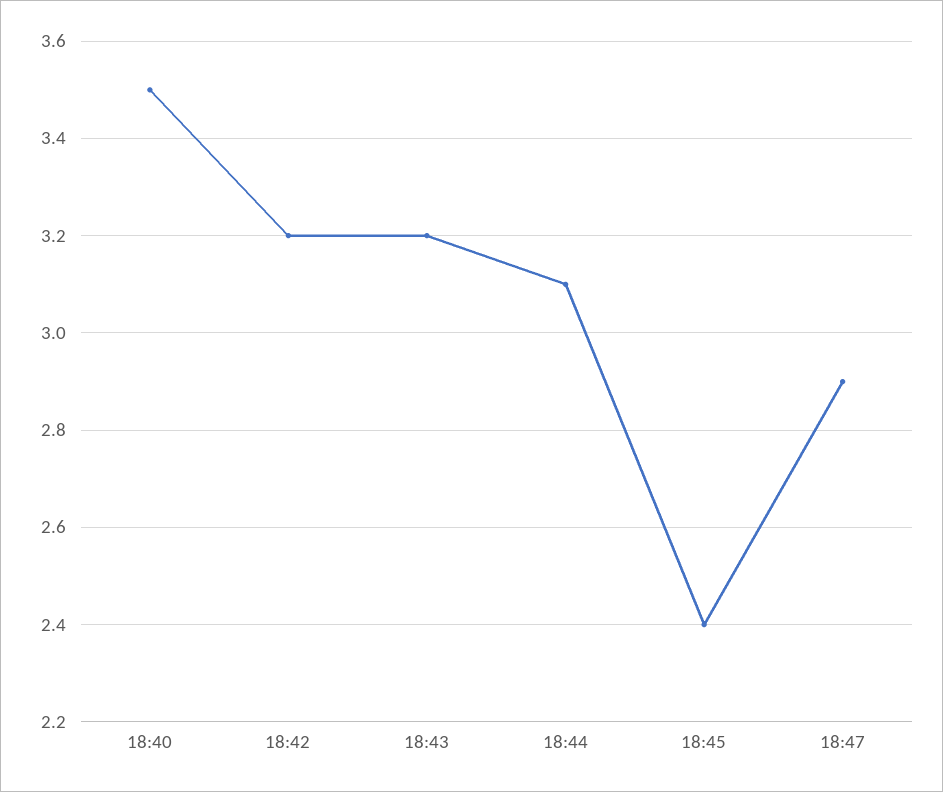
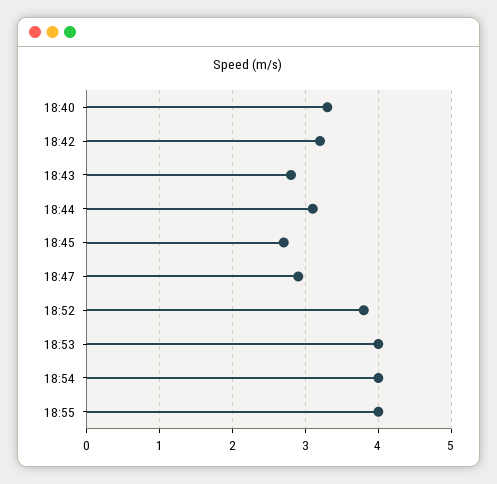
18:40: 3.5 -> 3.3
18:43: 3.2 -> 2.8
18:45: 2.4 -> 2.7
18:52: none -> 3.8
18:53: none -> 4
18:54: none -> 4
18:55: none -> 4

